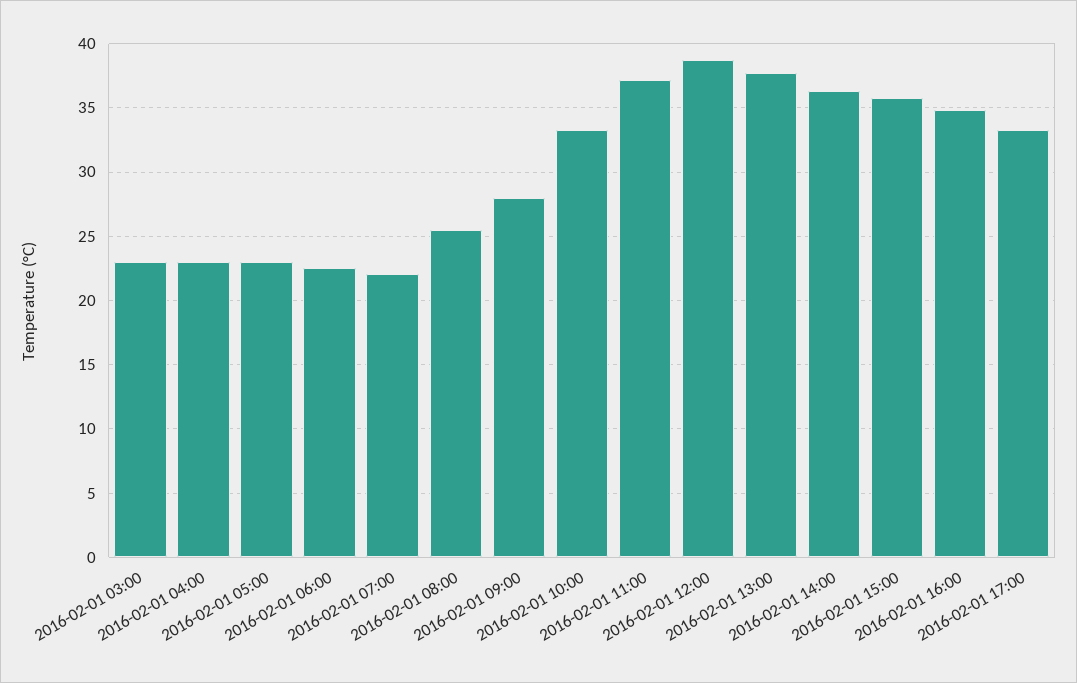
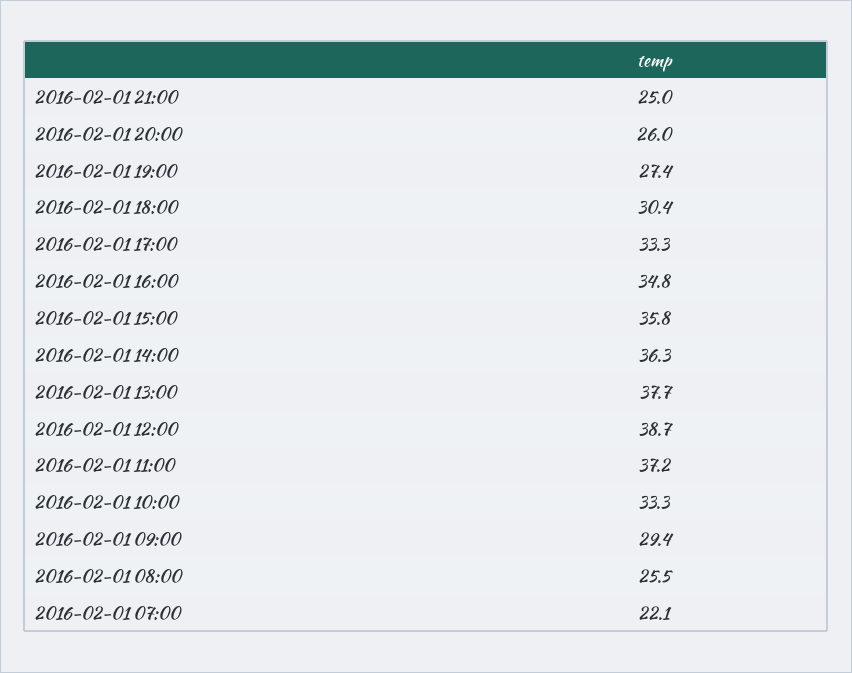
2016-02-01 03:00: 23 -> none
2016-02-01 04:00: 23 -> none
2016-02-01 05:00: 23 -> none
2016-02-01 06:00: 22.5 -> none
2016-02-01 09:00: 28 -> 29.4
2016-02-01 21:00: none -> 25
2016-02-01 20:00: none -> 26
2016-02-01 19:00: none -> 27.4
2016-02-01 18:00: none -> 30.4

